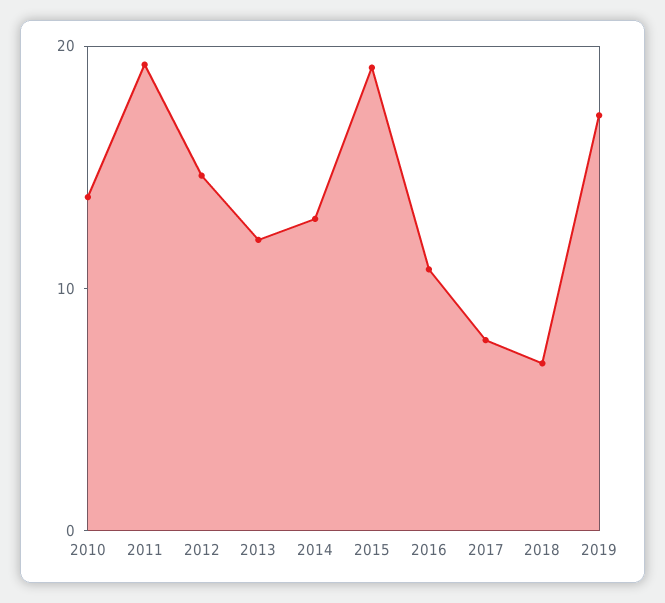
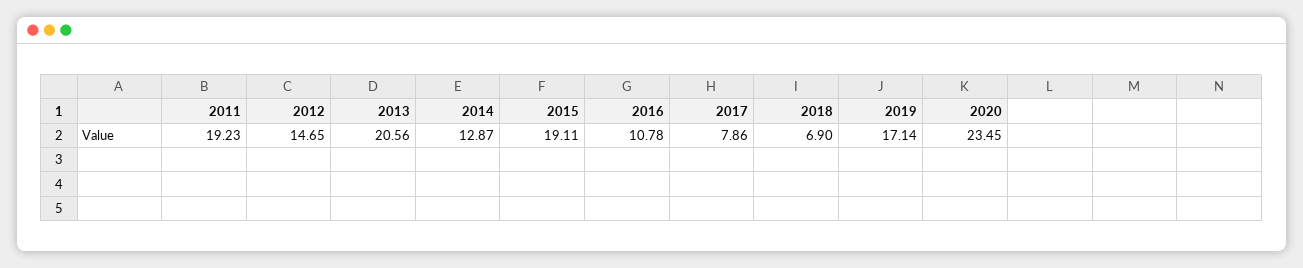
2010: 14 -> none
2013: 12 -> 20.56
2020: none -> 23.45

